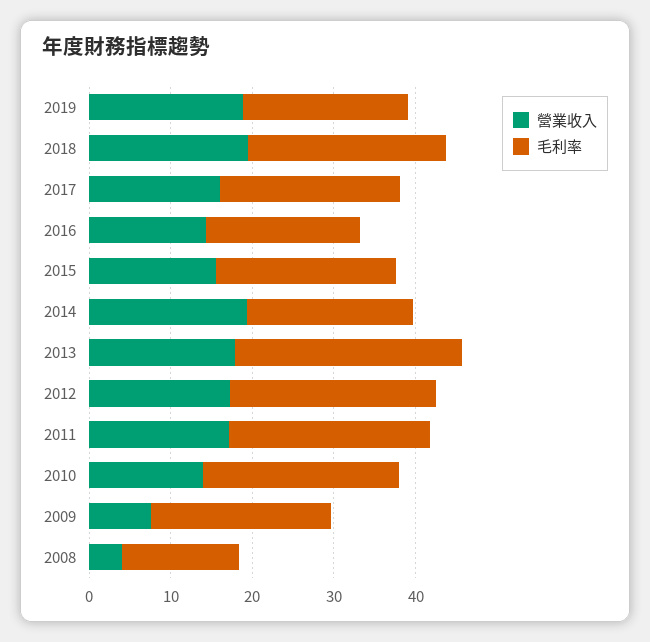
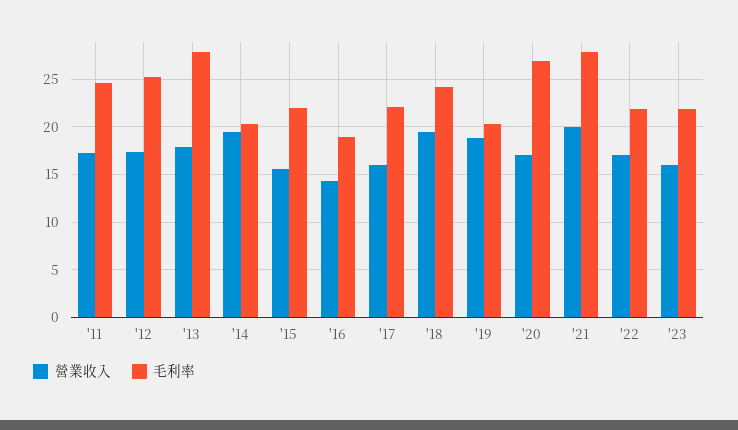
營業收入, 2010: 14 -> none
毛利率, 2010: 24 -> none
營業收入, 2009: 8 -> none
毛利率, 2009: 22 -> none
營業收入, 2008: 4 -> none
毛利率, 2008: 14 -> none
營業收入, '20: none -> 17
毛利率, '20: none -> 27
營業收入, '21: none -> 20
毛利率, '21: none -> 28
營業收入, '22: none -> 17
毛利率, '22: none -> 22
營業收入, '23: none -> 16
毛利率, '23: none -> 22

